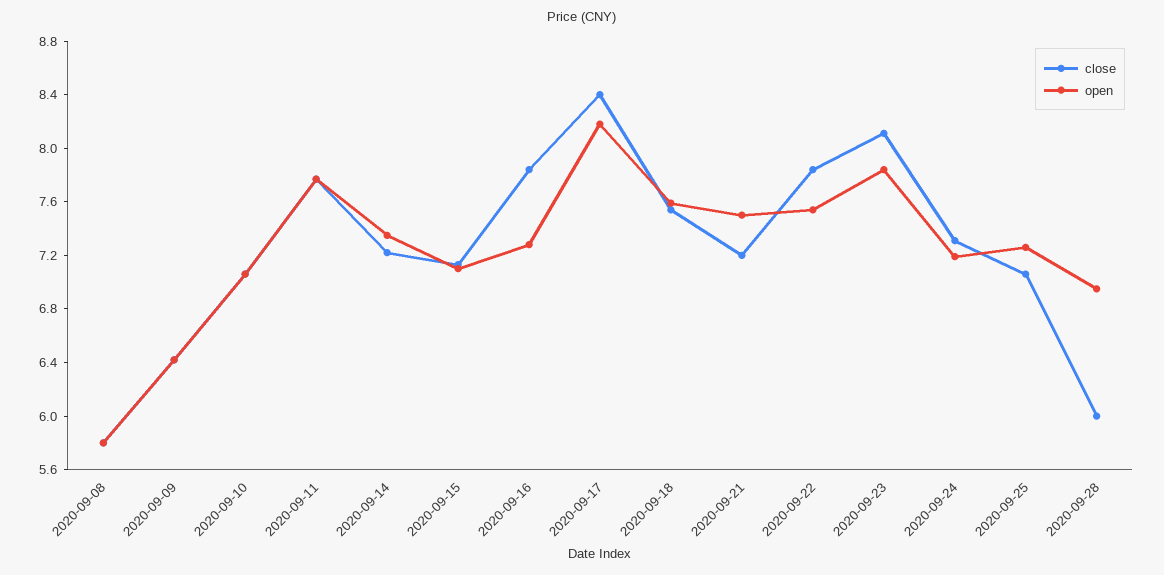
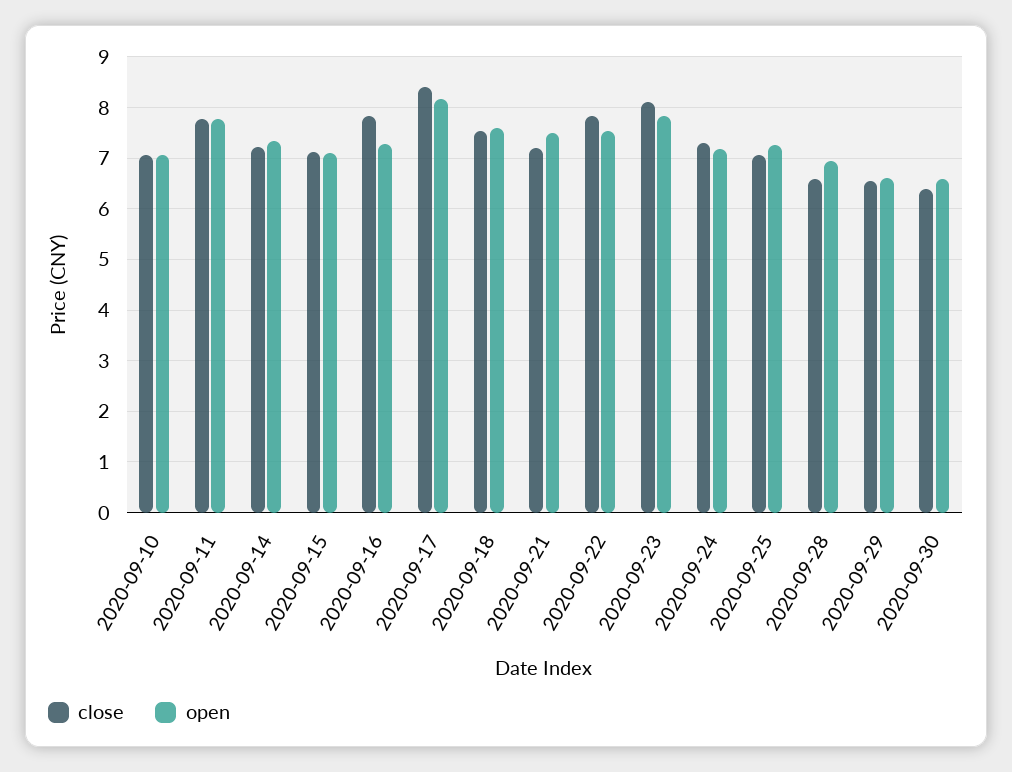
close, 2020-09-08: 5.8 -> none
open, 2020-09-08: 5.8 -> none
close, 2020-09-09: 6.4 -> none
open, 2020-09-09: 6.4 -> none
close, 2020-09-28: 6 -> 6.6
close, 2020-09-29: none -> 6.6
open, 2020-09-29: none -> 6.6
close, 2020-09-30: none -> 6.4
open, 2020-09-30: none -> 6.6

